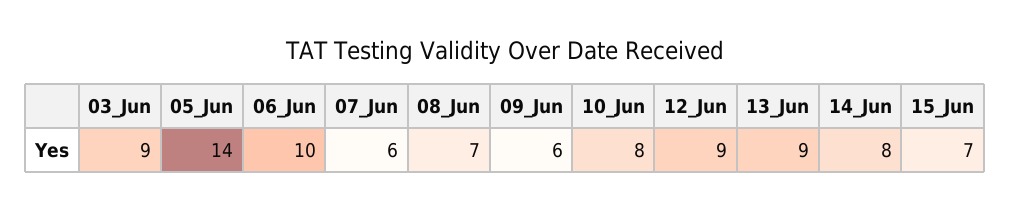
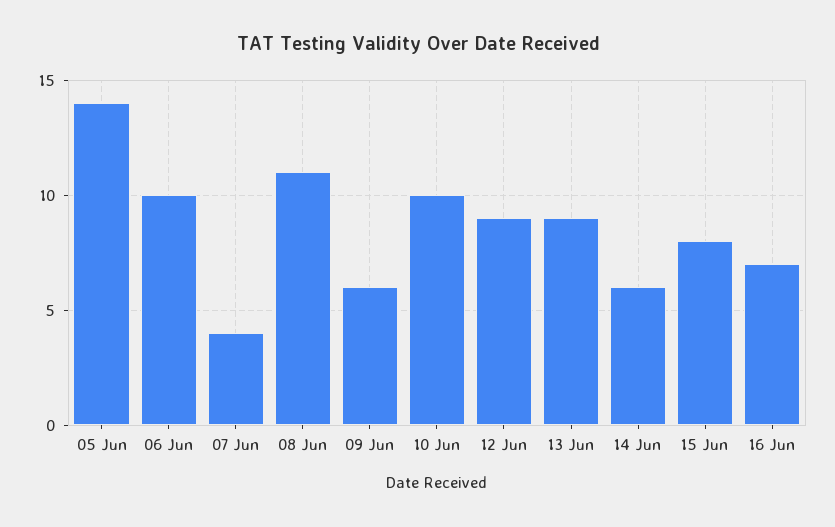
03_Jun: 9 -> none
07_Jun: 6 -> 4
08_Jun: 7 -> 11
10_Jun: 8 -> 10
14_Jun: 8 -> 6
15_Jun: 7 -> 8
16 Jun: none -> 7

